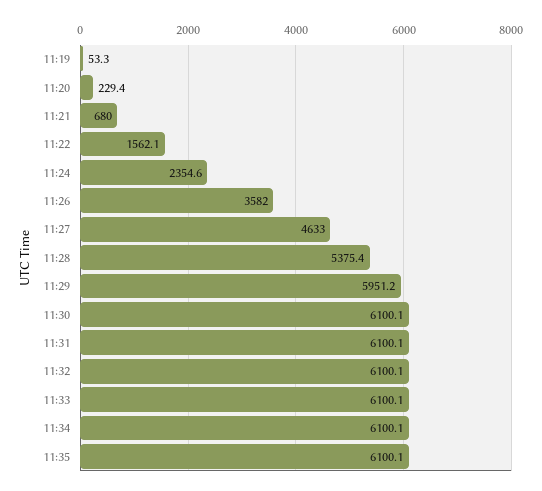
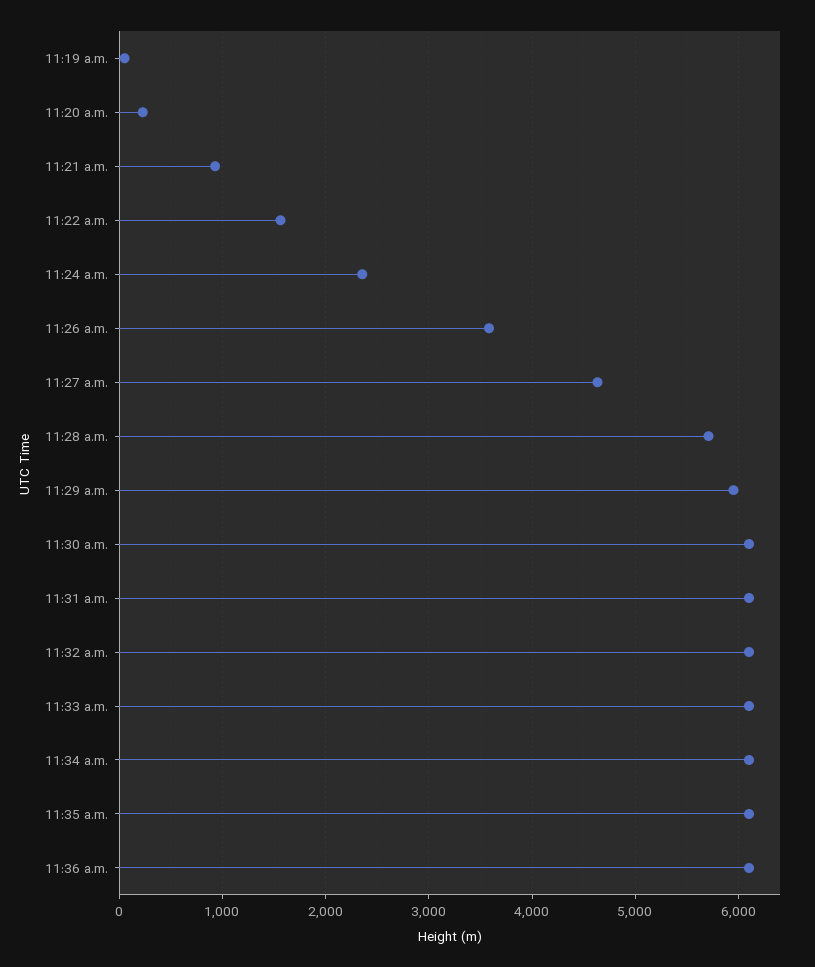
11:21: 680 -> 900
11:28: 5375.4 -> 5700
11:36 a.m.: none -> 6100

